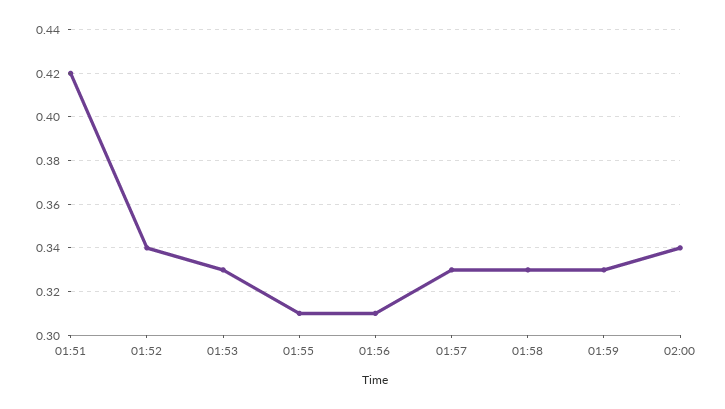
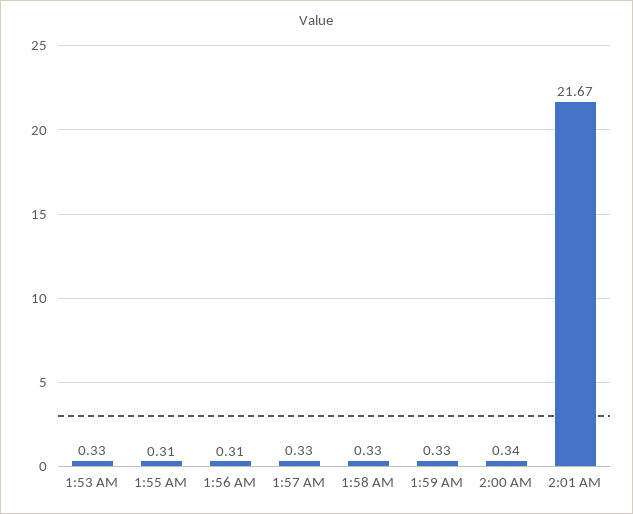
01:51: 0.42 -> none
01:52: 0.34 -> none
2:01 AM: none -> 21.67

